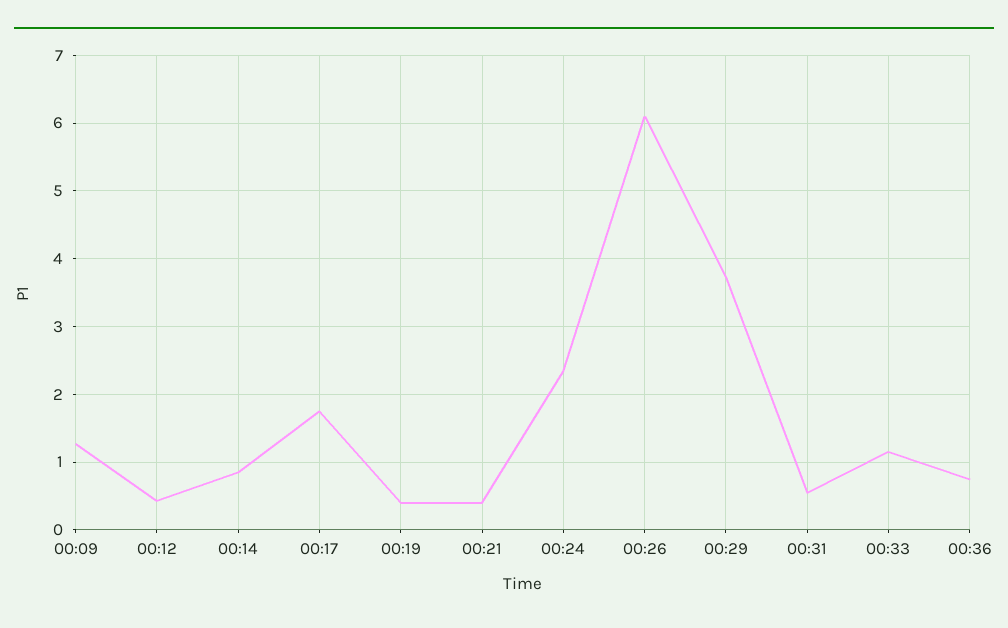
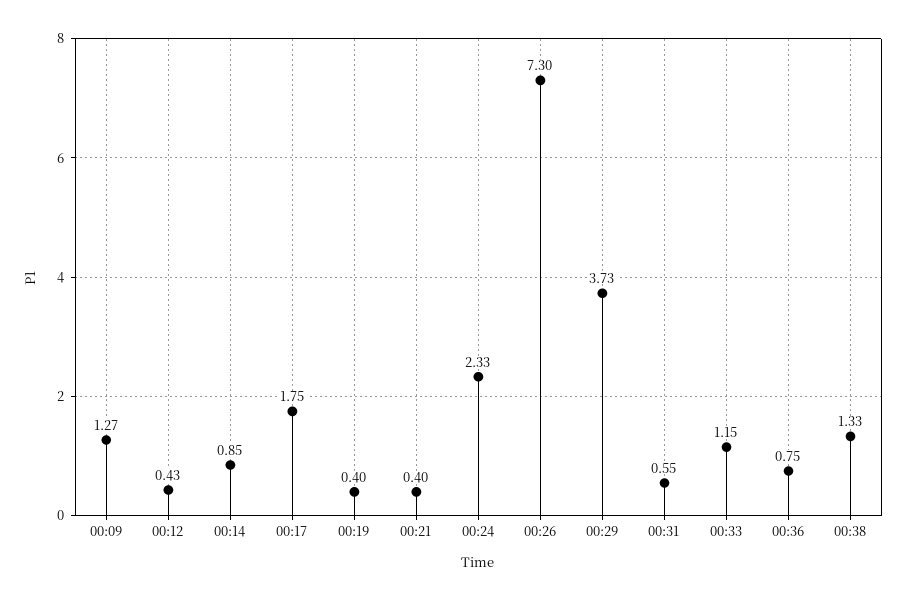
00:26: 6.1 -> 7.3
00:38: none -> 1.33

